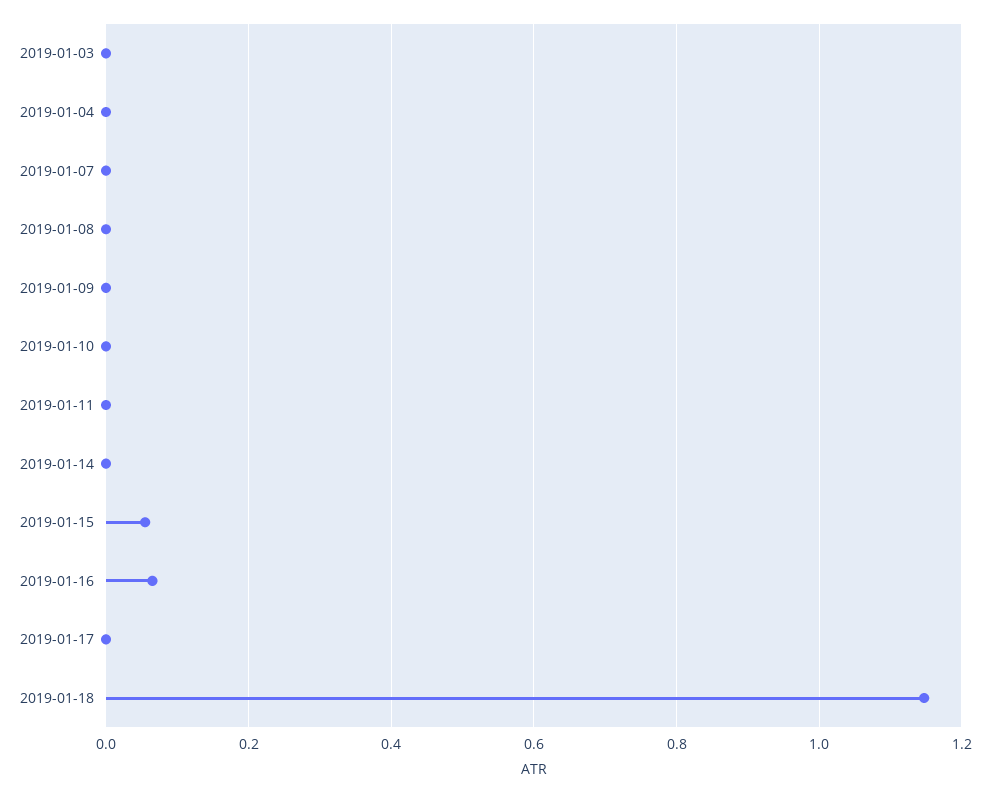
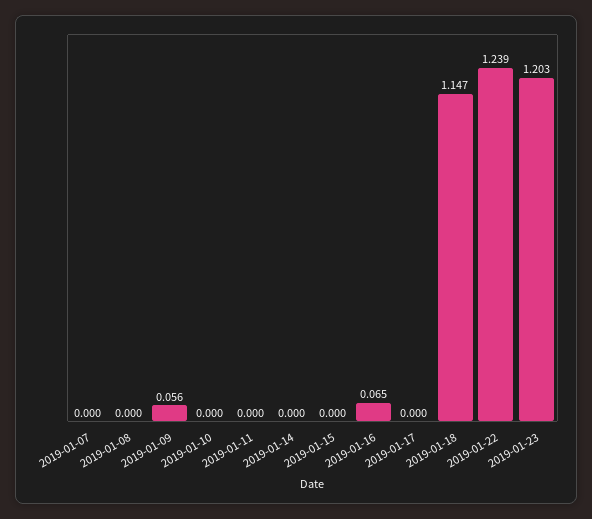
2019-01-03: 0 -> none
2019-01-04: 0 -> none
2019-01-09: 0 -> 0.056
2019-01-15: 0.06 -> 0
2019-01-22: none -> 1.239
2019-01-23: none -> 1.203

